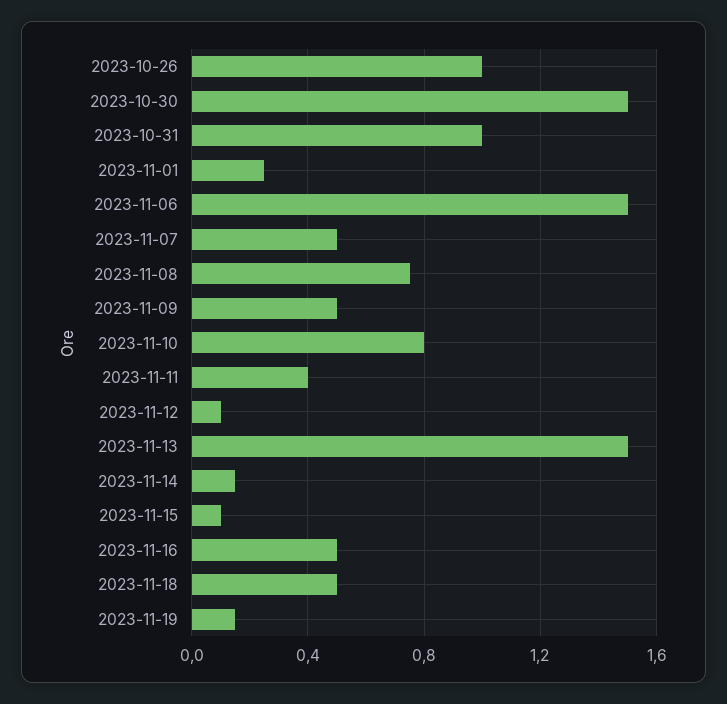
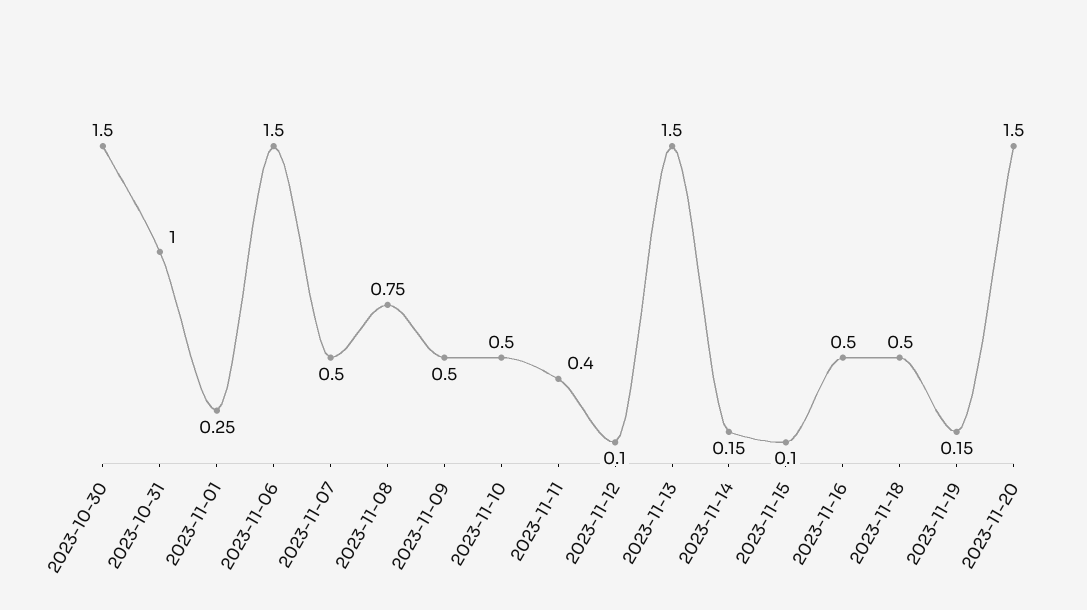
2023-10-26: 1 -> none
2023-11-10: 0.8 -> 0.5
2023-11-20: none -> 1.5

